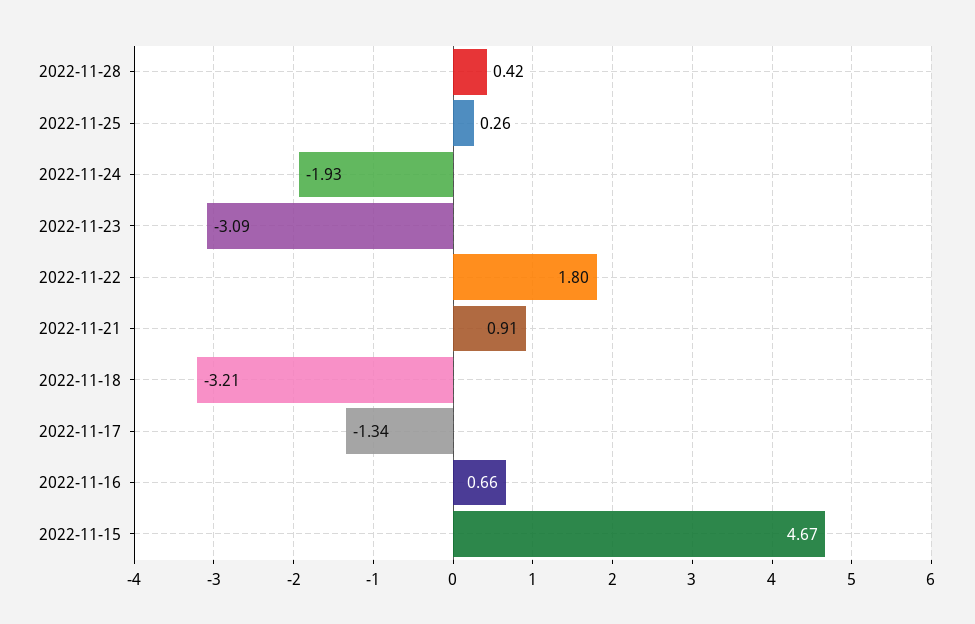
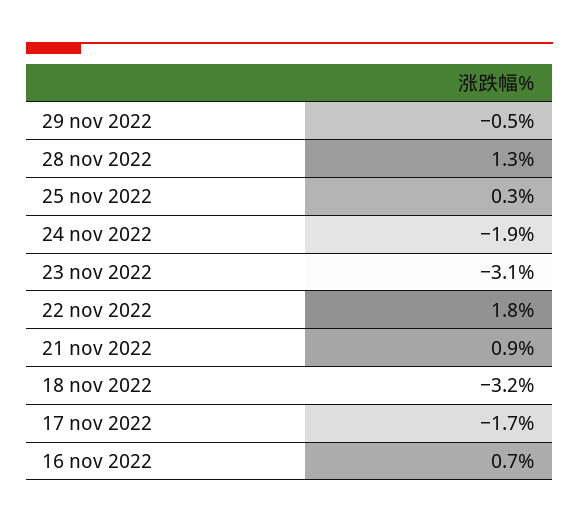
2022-11-28: 0.42 -> 1.3
2022-11-17: -1.34 -> -1.7
2022-11-15: 4.67 -> none
29 nov 2022: none -> -0.5

